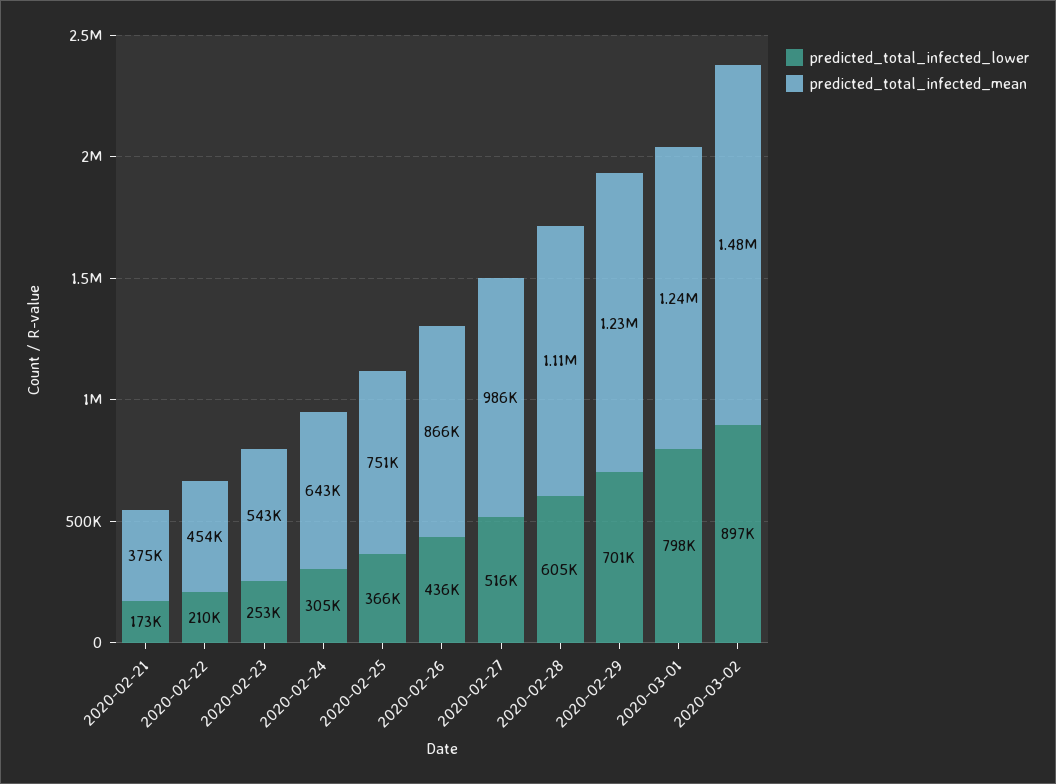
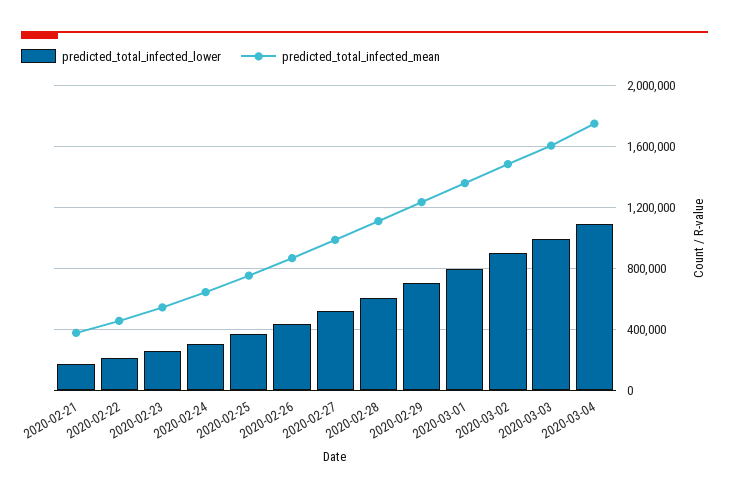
predicted_total_infected_mean, 2020-03-01: 1240000 -> 1350000
predicted_total_infected_lower, 2020-03-03: none -> 1000000
predicted_total_infected_mean, 2020-03-03: none -> 1600000
predicted_total_infected_lower, 2020-03-04: none -> 1100000
predicted_total_infected_mean, 2020-03-04: none -> 1750000

